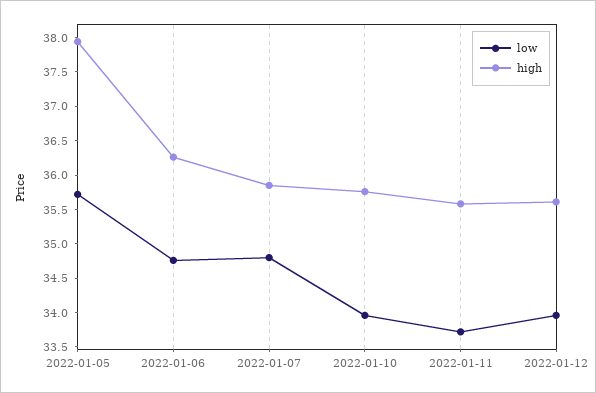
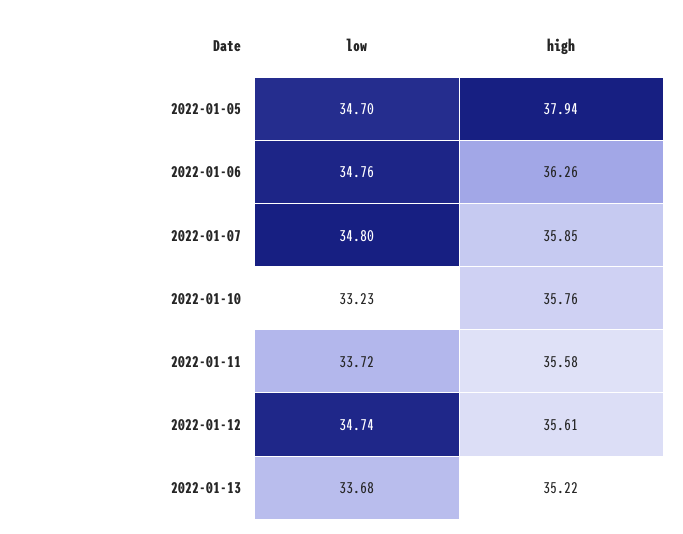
low, 2022-01-05: 35.75 -> 34.7
low, 2022-01-10: 34 -> 33.23
low, 2022-01-12: 34 -> 34.74
low, 2022-01-13: none -> 33.68
high, 2022-01-13: none -> 35.22

